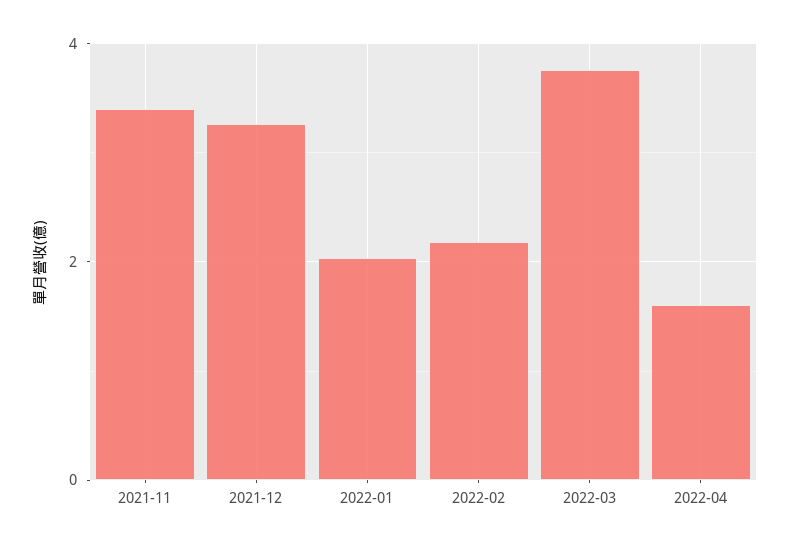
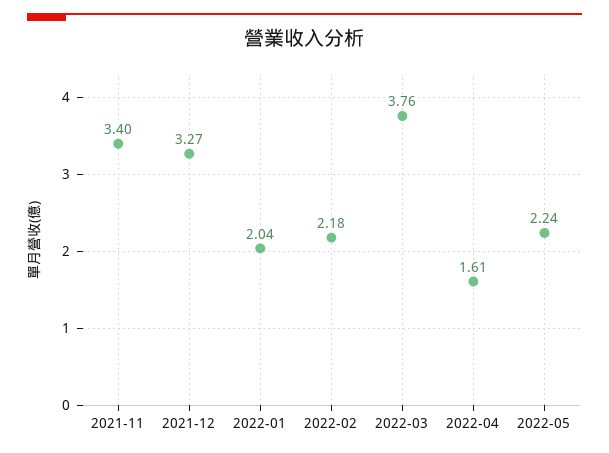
2022-05: none -> 2.24

